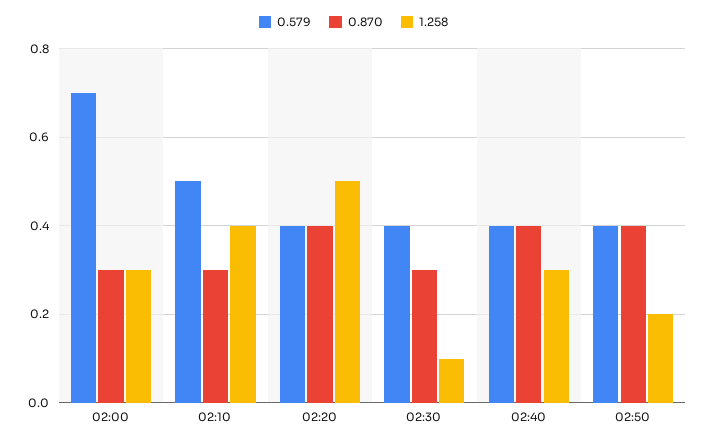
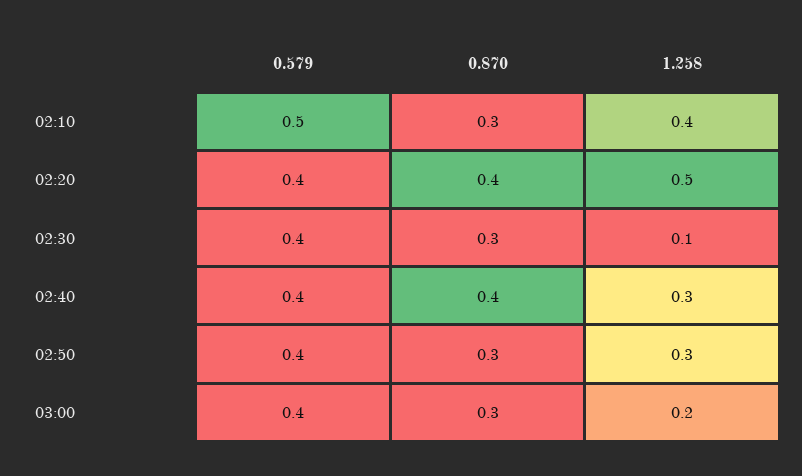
0.579, 02:00: 0.7 -> none
0.870, 02:00: 0.3 -> none
1.258, 02:00: 0.3 -> none
0.870, 02:50: 0.4 -> 0.3
1.258, 02:50: 0.2 -> 0.3
0.579, 03:00: none -> 0.4
0.870, 03:00: none -> 0.3
1.258, 03:00: none -> 0.2

